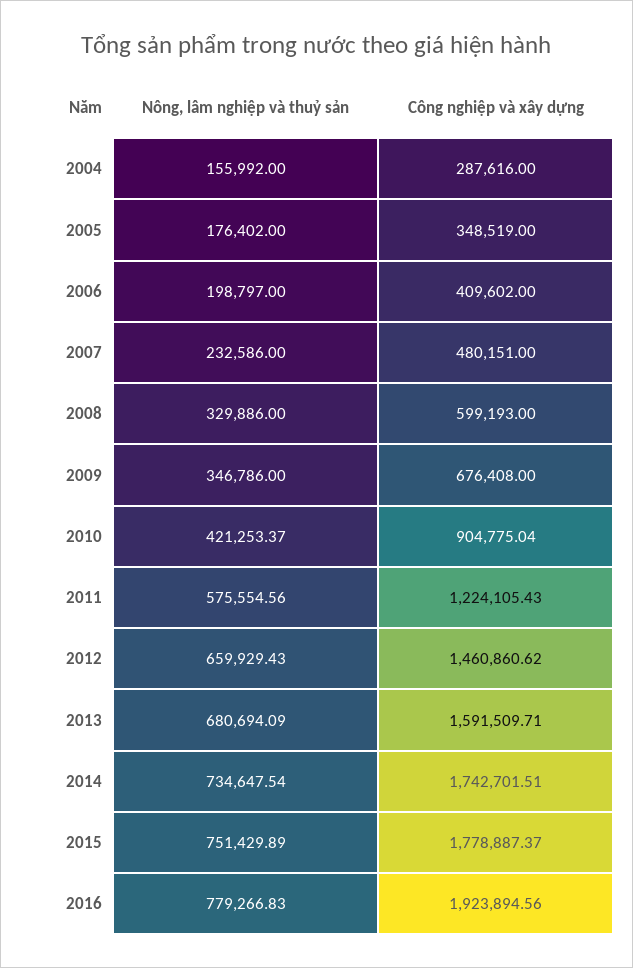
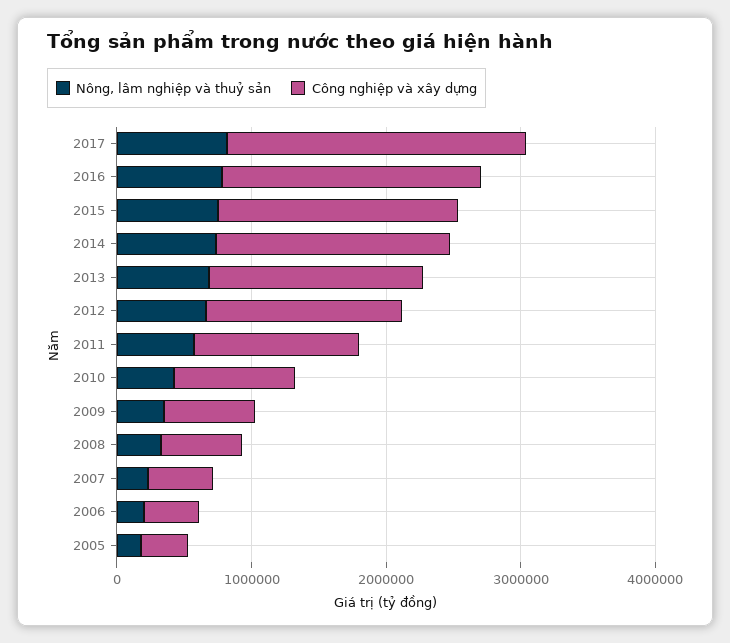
Nông, lâm nghiệp và thuỷ sản, 2004: 155992 -> none
Công nghiệp và xây dựng, 2004: 287616 -> none
Nông, lâm nghiệp và thuỷ sản, 2017: none -> 800000
Công nghiệp và xây dựng, 2017: none -> 2200000

